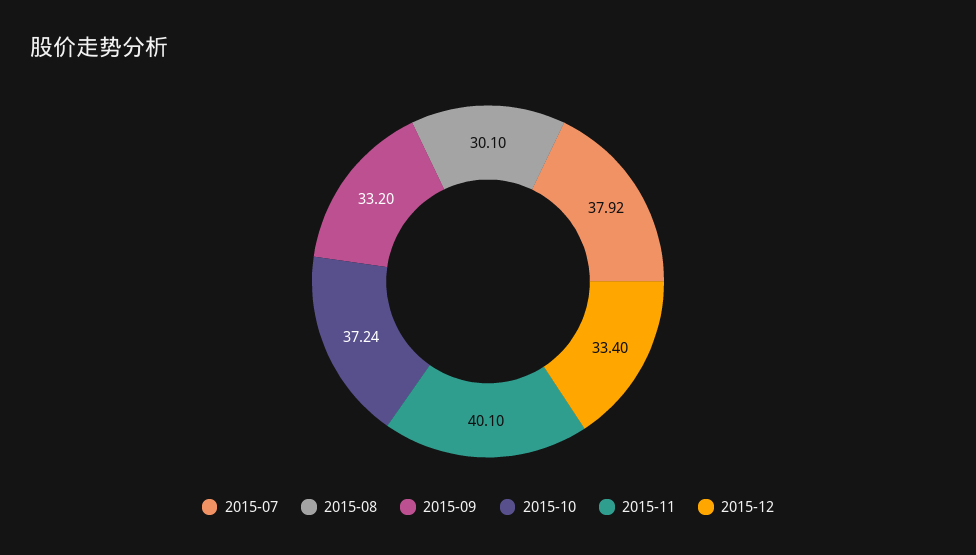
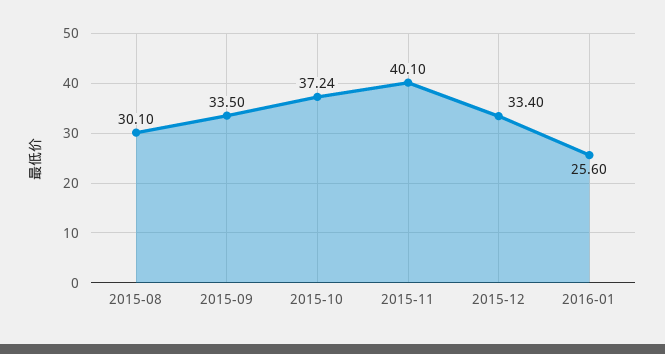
2015-07: 37.92 -> none
2015-09: 33.2 -> 33.5
2016-01: none -> 25.6

